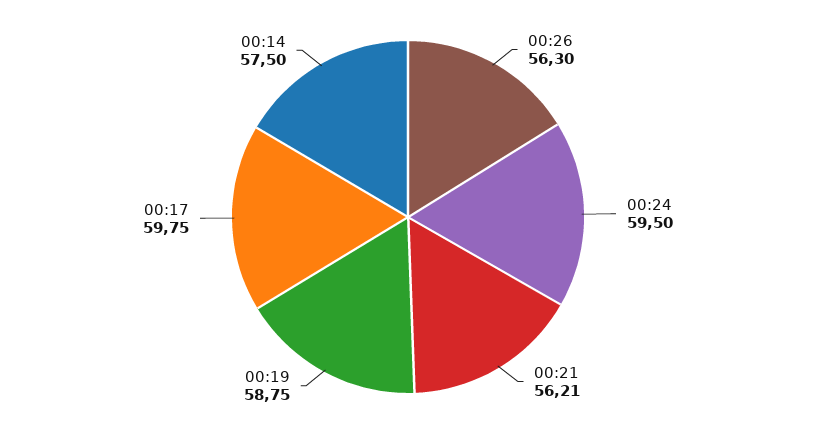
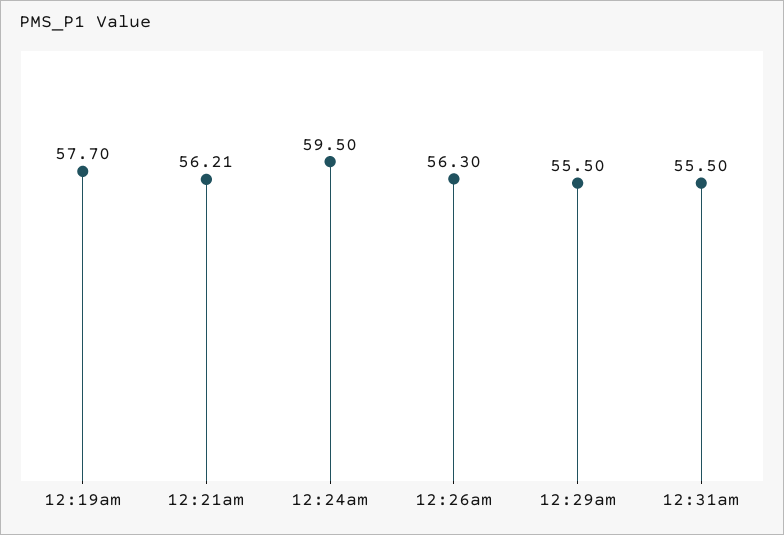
00:19: 58.75 -> 57.7
00:17: 59.75 -> none
00:14: 57.5 -> none
12:29am: none -> 55.5
12:31am: none -> 55.5

